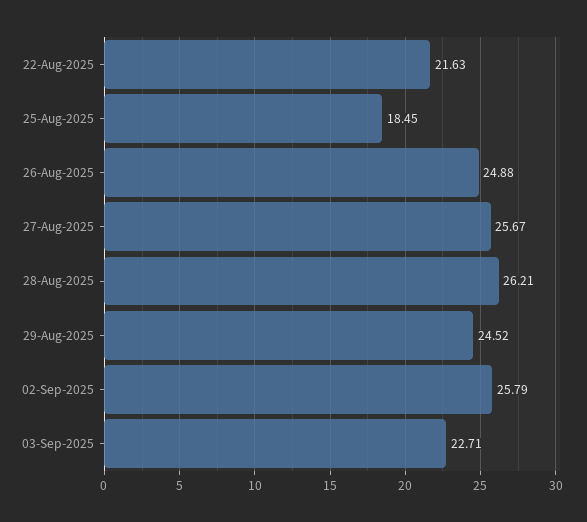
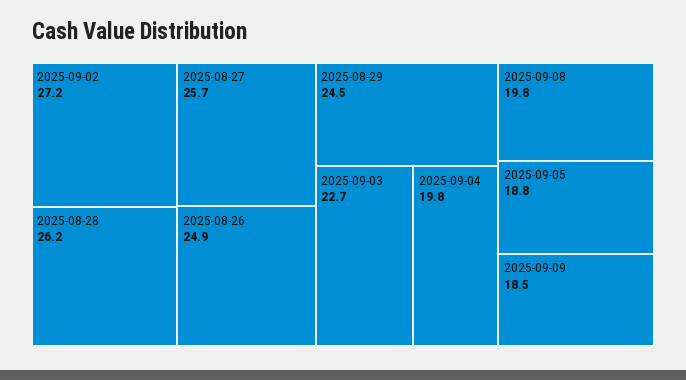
22-Aug-2025: 21.63 -> none
25-Aug-2025: 18.45 -> none
02-Sep-2025: 25.79 -> 27.2
2025-09-04: none -> 19.8
2025-09-08: none -> 19.8
2025-09-05: none -> 18.8
2025-09-09: none -> 18.5

